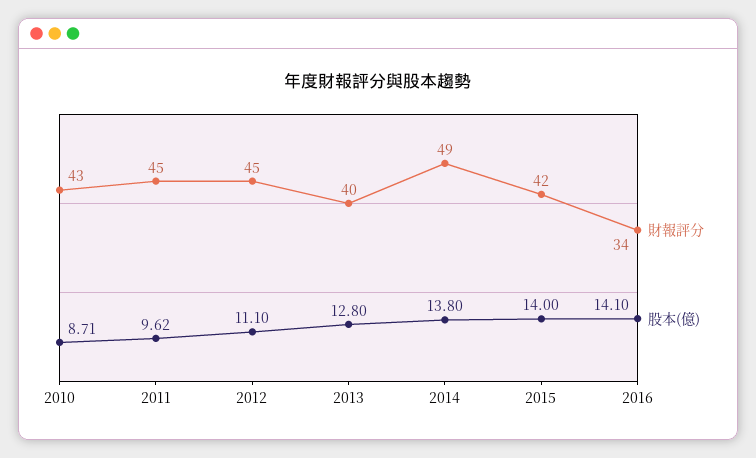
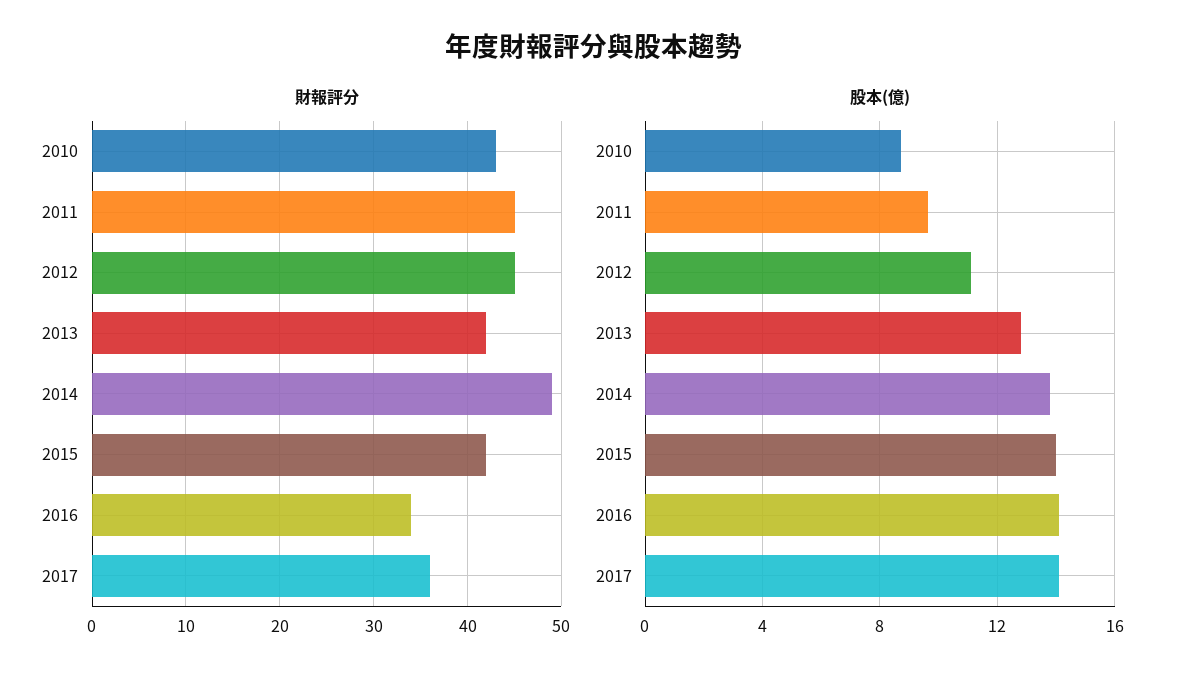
財報評分, 2013: 40 -> 42
財報評分, 2017: none -> 36
股本(億), 2017: none -> 14

